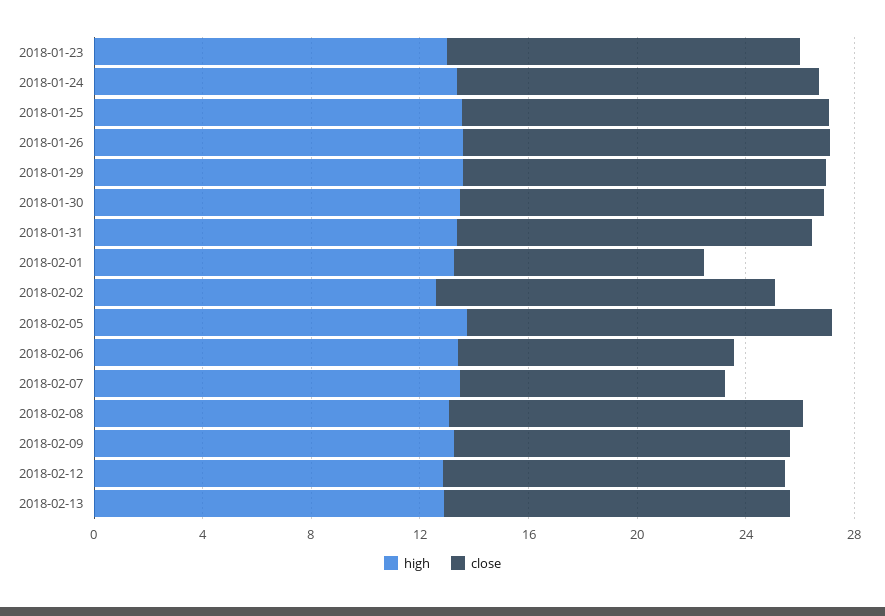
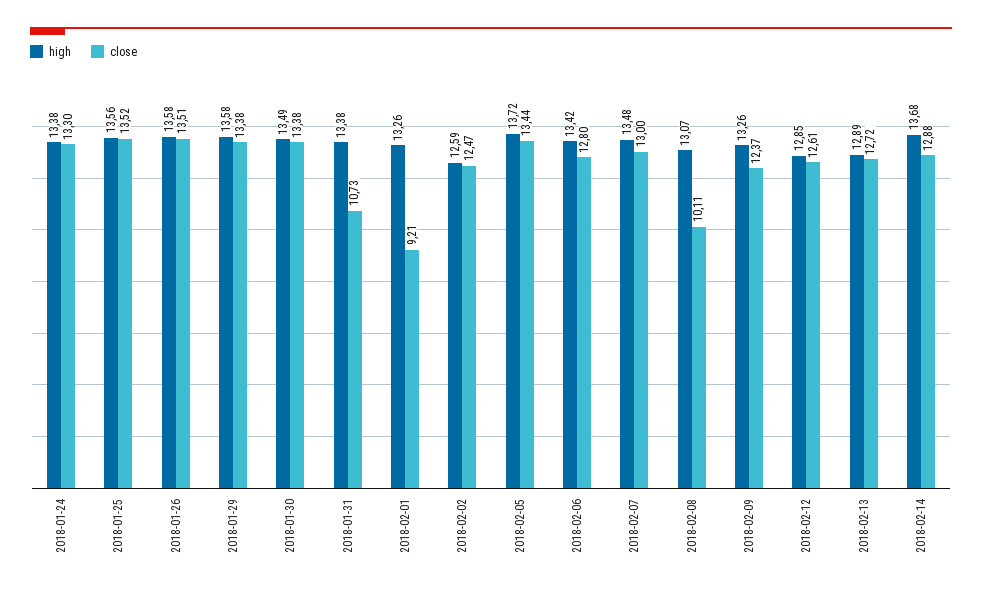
high, 2018-01-23: 13 -> none
close, 2018-01-23: 13 -> none
close, 2018-01-31: 13 -> 10.73
close, 2018-02-06: 10 -> 12.8
close, 2018-02-07: 10 -> 13
close, 2018-02-08: 13 -> 10.11
high, 2018-02-14: none -> 13.68
close, 2018-02-14: none -> 12.88

